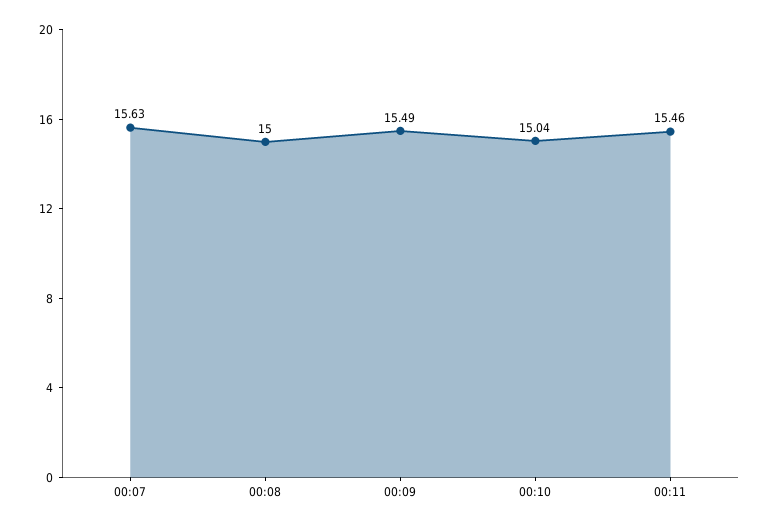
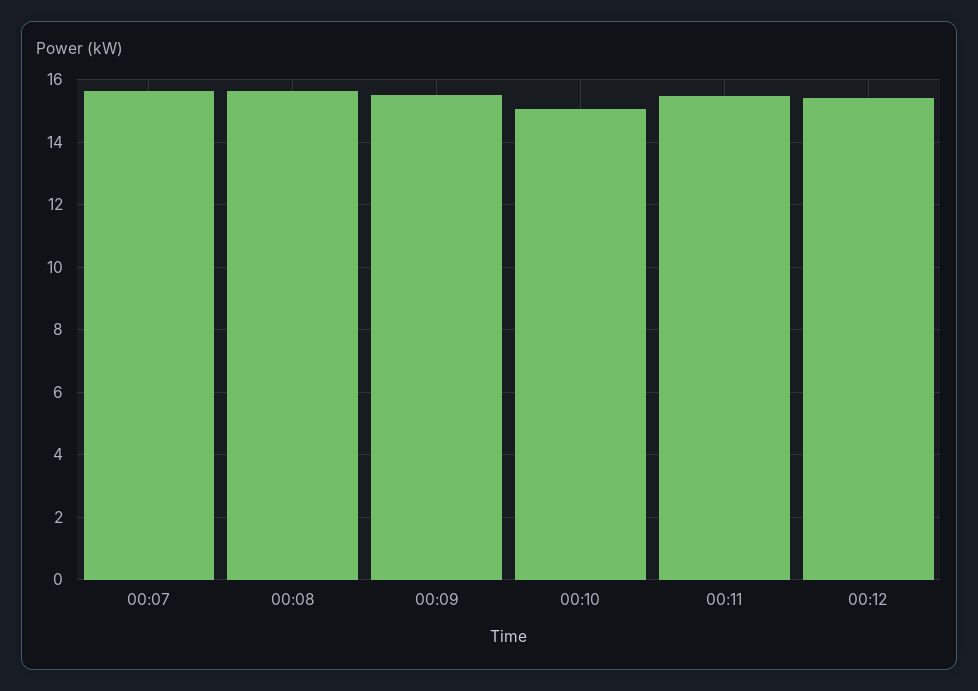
00:08: 15 -> 15.6
00:12: none -> 15.4

